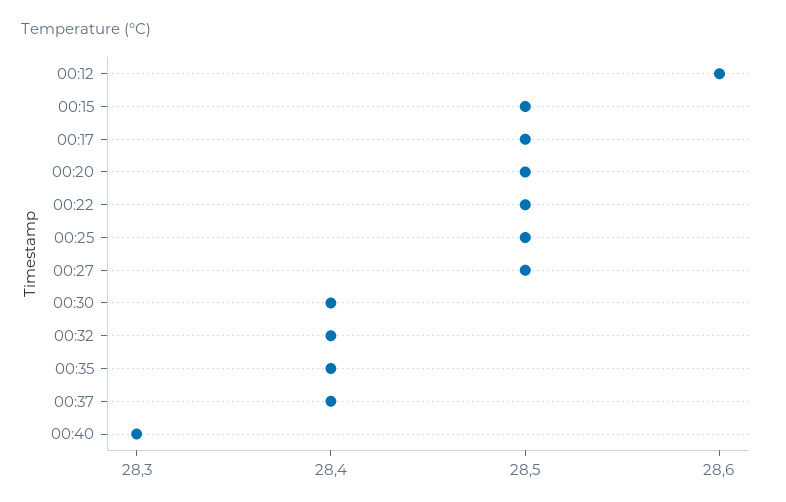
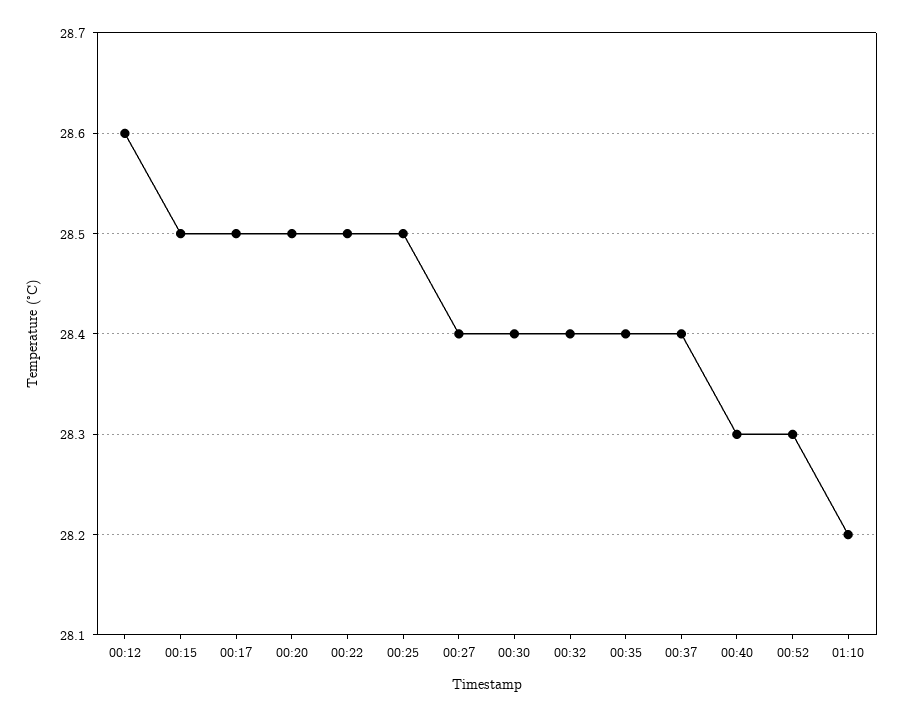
00:27: 28.5 -> 28.4
00:52: none -> 28.3
01:10: none -> 28.2

